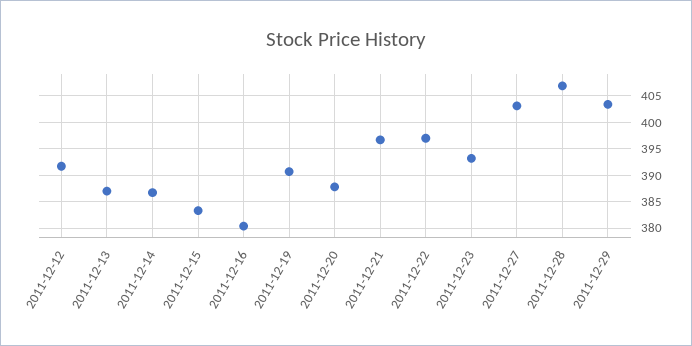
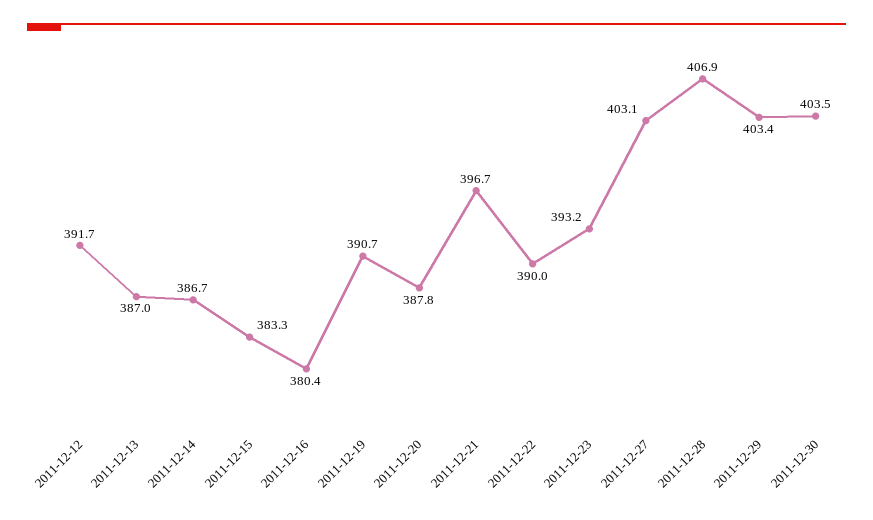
2011-12-22: 397.5 -> 390
2011-12-30: none -> 403.5

